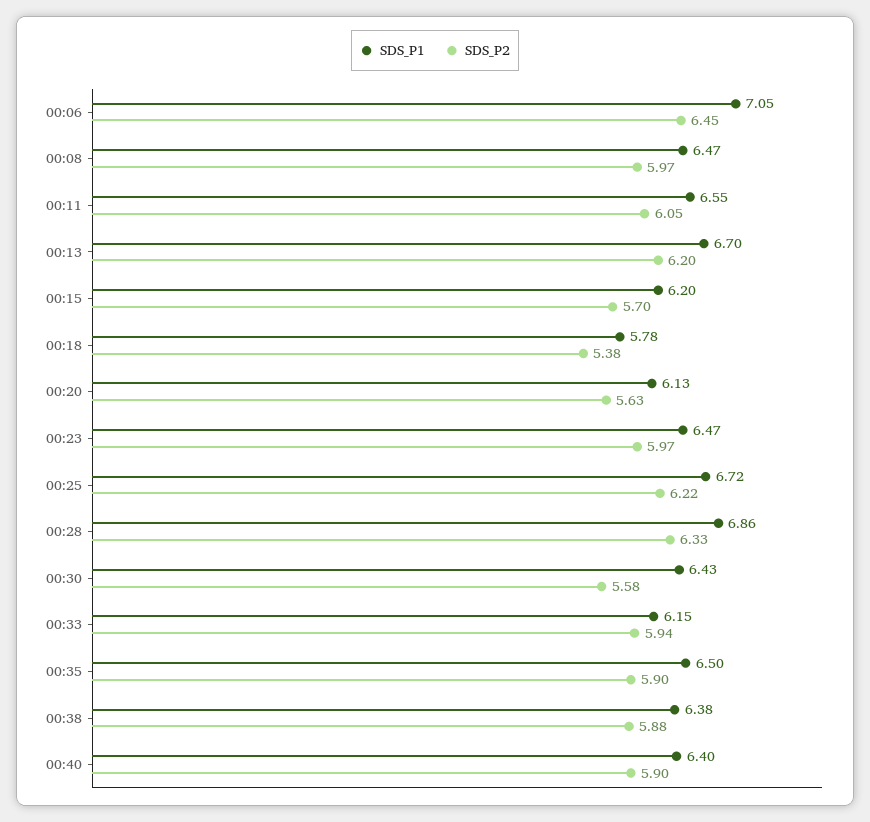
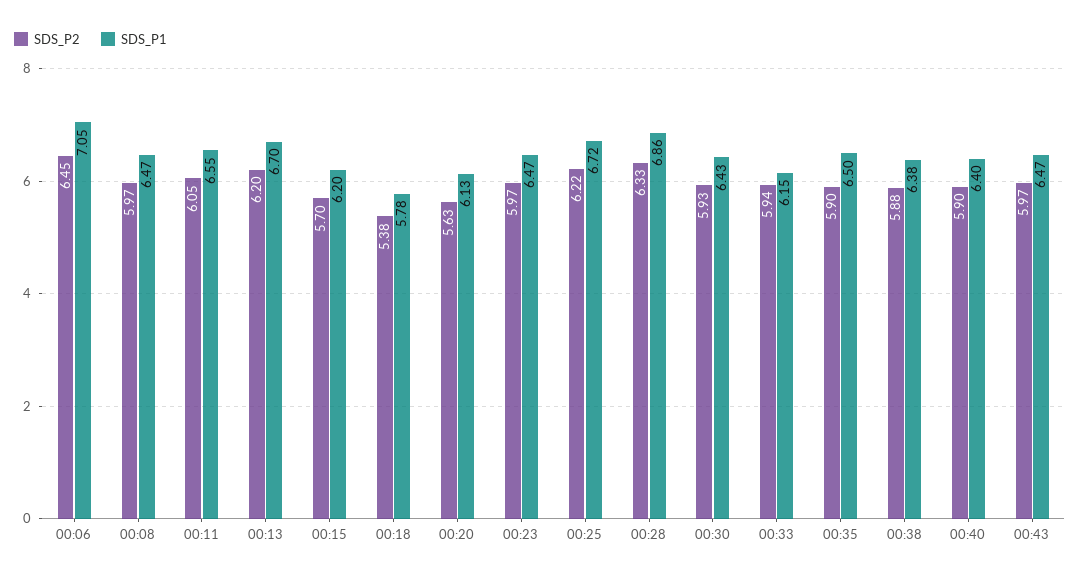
SDS_P2, 00:30: 5.58 -> 5.93
SDS_P2, 00:43: none -> 5.97
SDS_P1, 00:43: none -> 6.47

